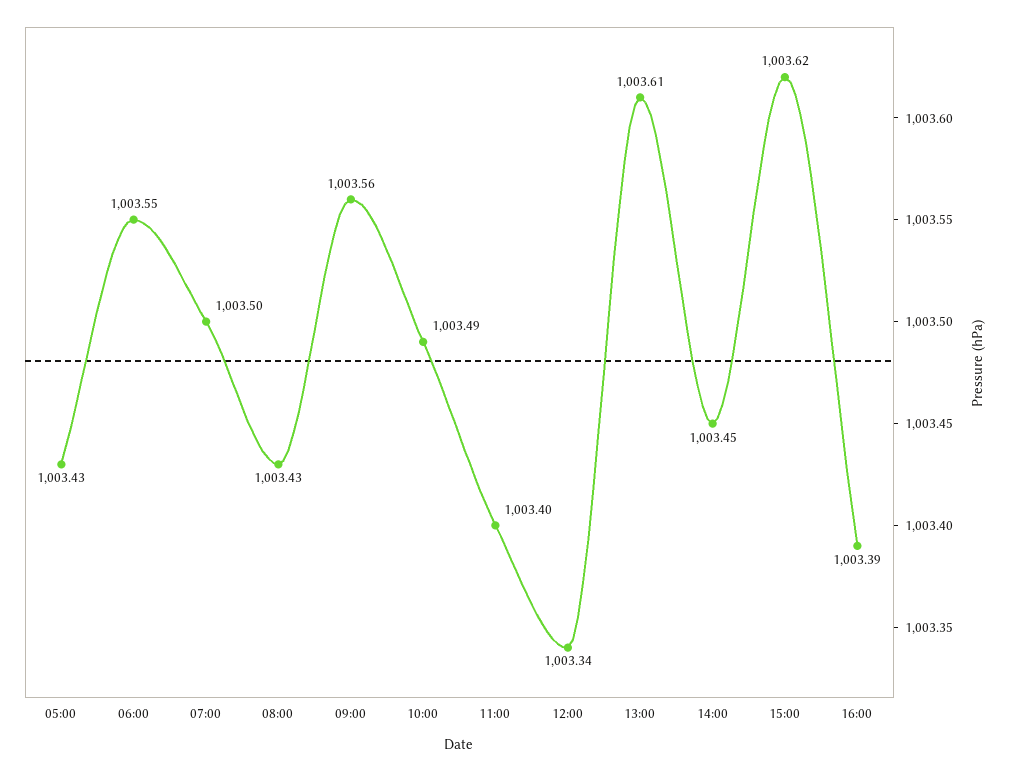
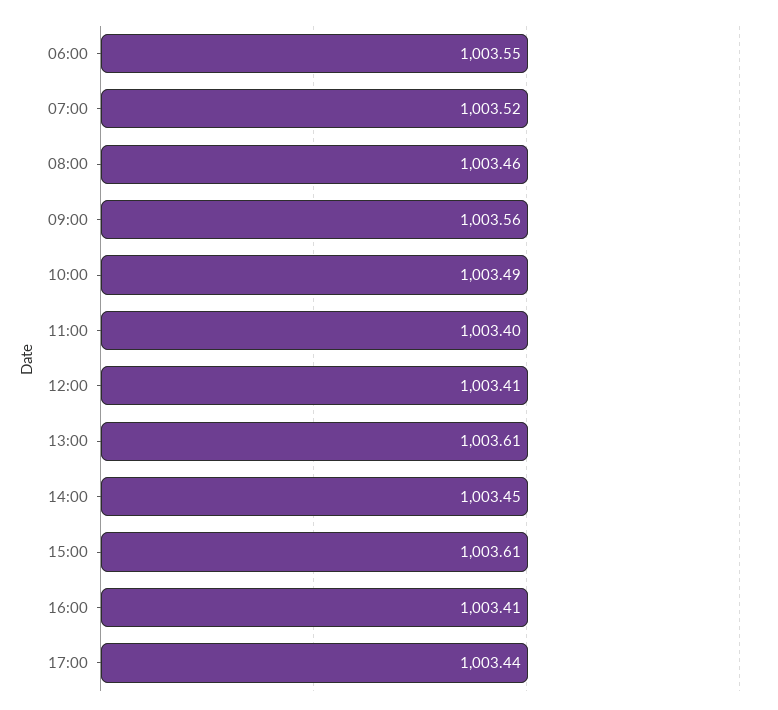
05:00: 1003.43 -> none
07:00: 1003.5 -> 1003.52
08:00: 1003.43 -> 1003.46
12:00: 1003.34 -> 1003.41
15:00: 1003.62 -> 1003.61
16:00: 1003.39 -> 1003.41
17:00: none -> 1003.44

